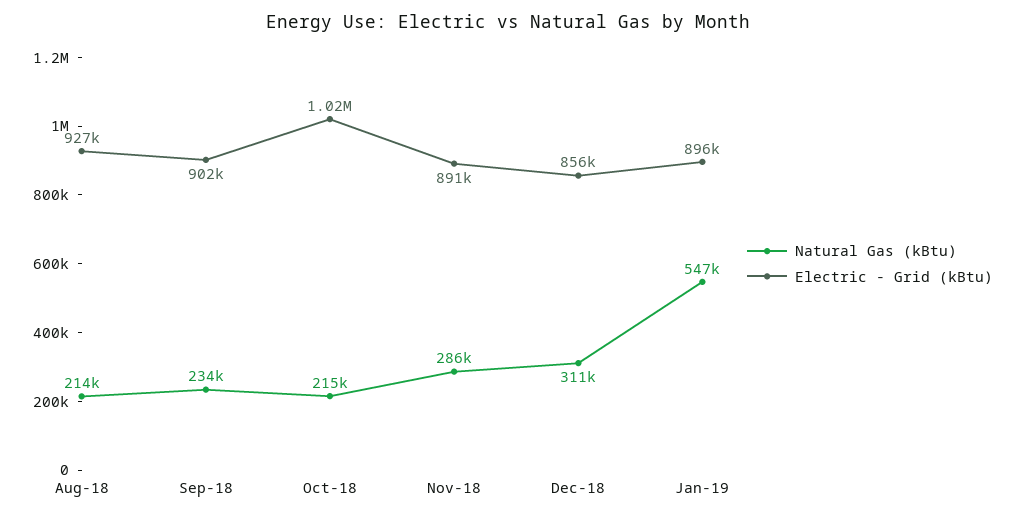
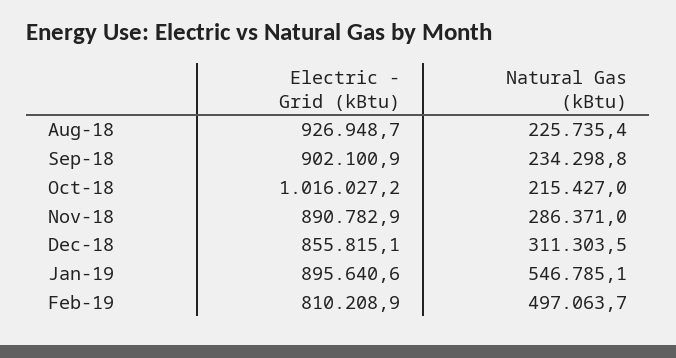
Natural Gas (kBtu), Aug-18: 214000 -> 225735.4
Electric - Grid (kBtu), Feb-19: none -> 810208.9
Natural Gas (kBtu), Feb-19: none -> 497063.7

